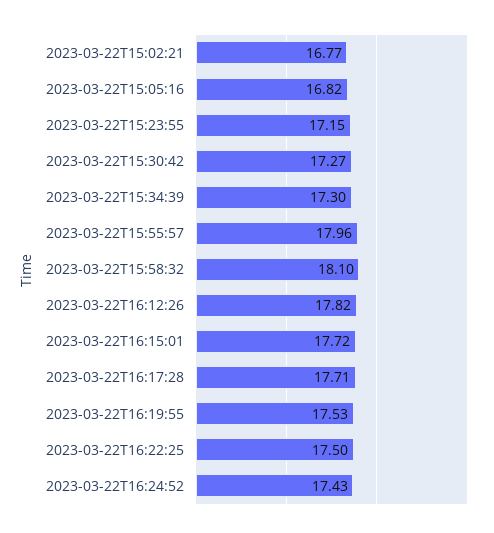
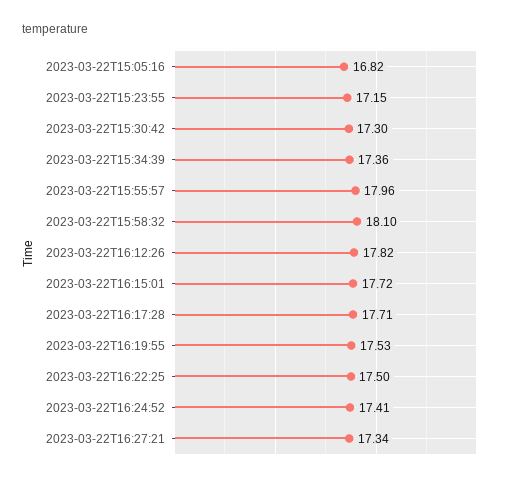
2023-03-22T15:02:21: 16.77 -> none
2023-03-22T15:30:42: 17.27 -> 17.3
2023-03-22T15:34:39: 17.3 -> 17.36
2023-03-22T16:24:52: 17.43 -> 17.41
2023-03-22T16:27:21: none -> 17.34

